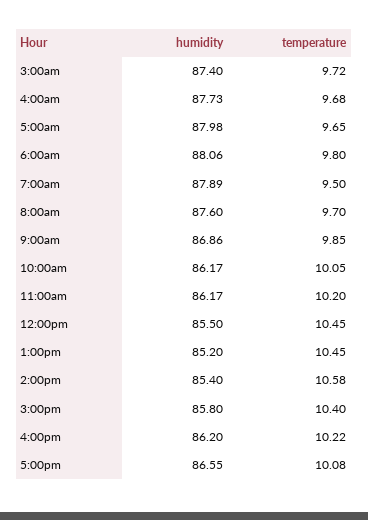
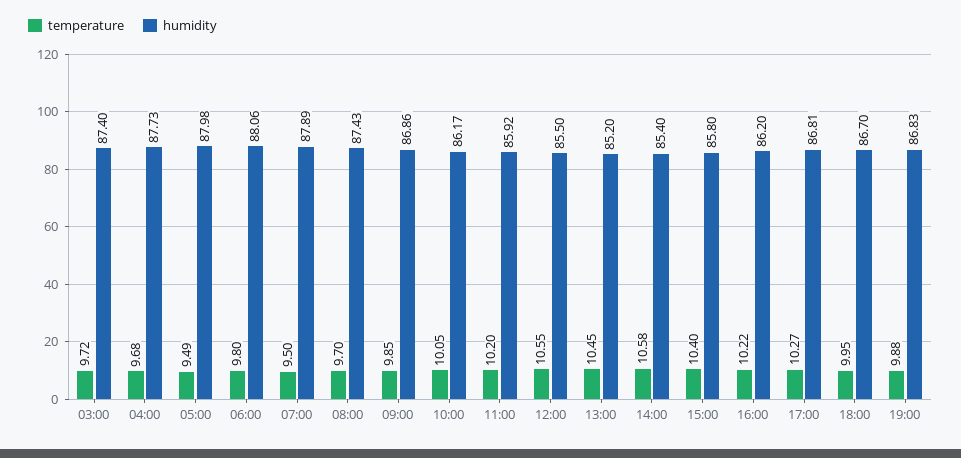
temperature, 5:00am: 9.65 -> 9.49
humidity, 8:00am: 87.6 -> 87.43
humidity, 11:00am: 86.17 -> 85.92
temperature, 12:00pm: 10.45 -> 10.55
humidity, 5:00pm: 86.55 -> 86.81
temperature, 5:00pm: 10.08 -> 10.27
temperature, 18:00: none -> 9.95
humidity, 18:00: none -> 86.7
temperature, 19:00: none -> 9.88
humidity, 19:00: none -> 86.83

